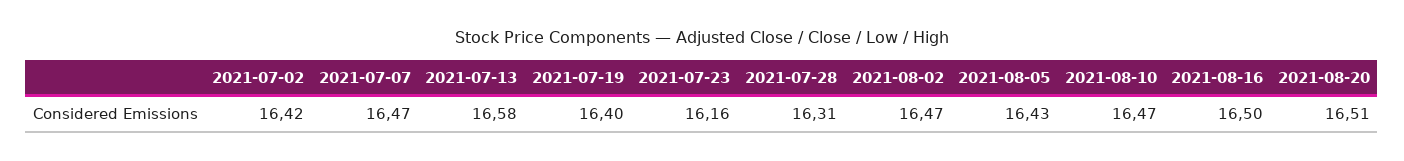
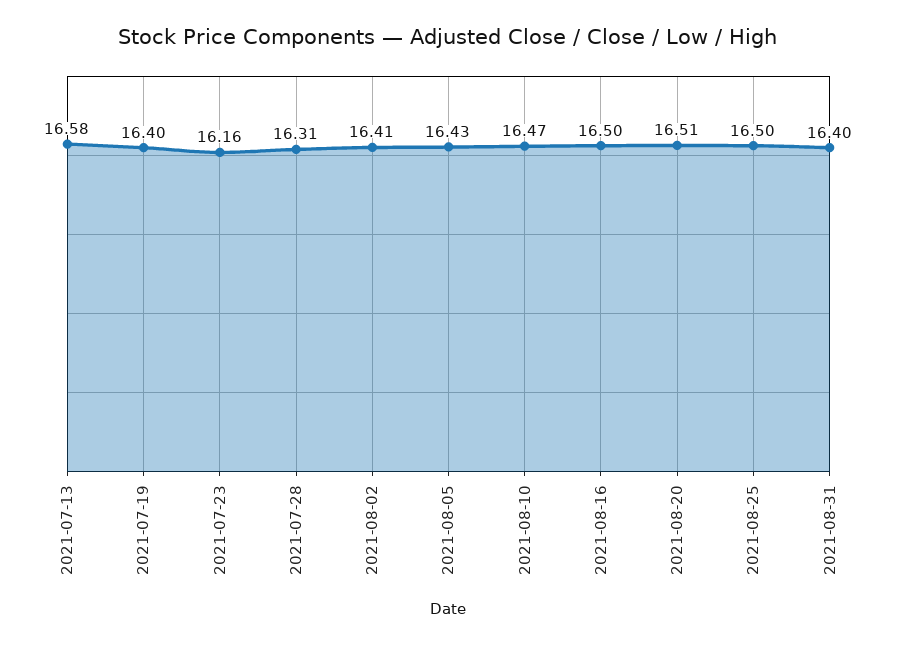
2021-07-02: 16.42 -> none
2021-07-07: 16.47 -> none
2021-08-02: 16.47 -> 16.41
2021-08-25: none -> 16.5
2021-08-31: none -> 16.4

